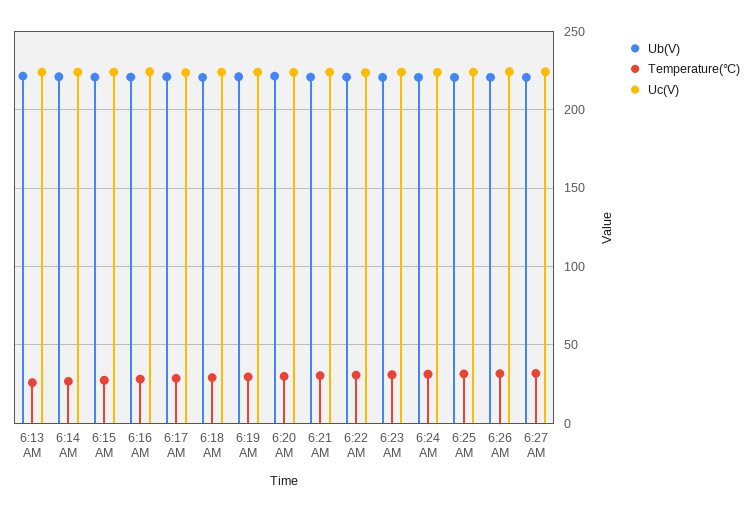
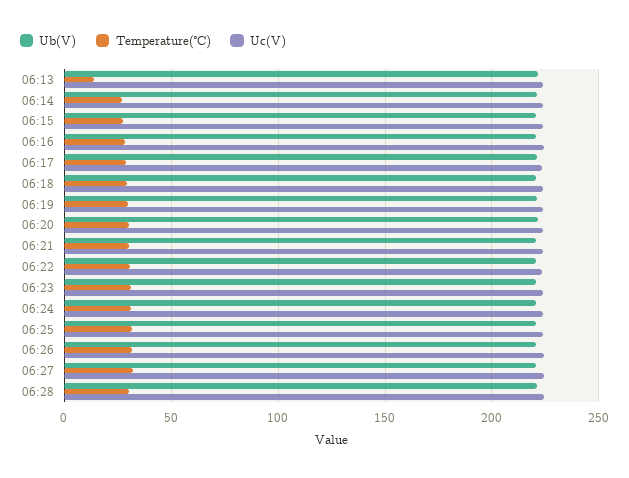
Temperature(℃), 6:13 AM: 25 -> 15
Ub(V), 06:28: none -> 220
Temperature(℃), 06:28: none -> 30
Uc(V), 06:28: none -> 225

